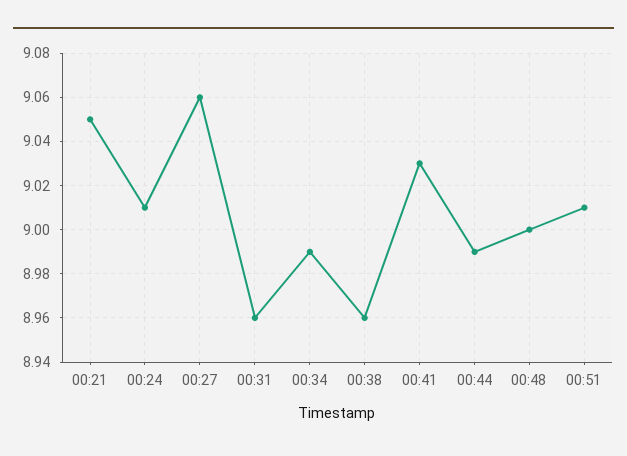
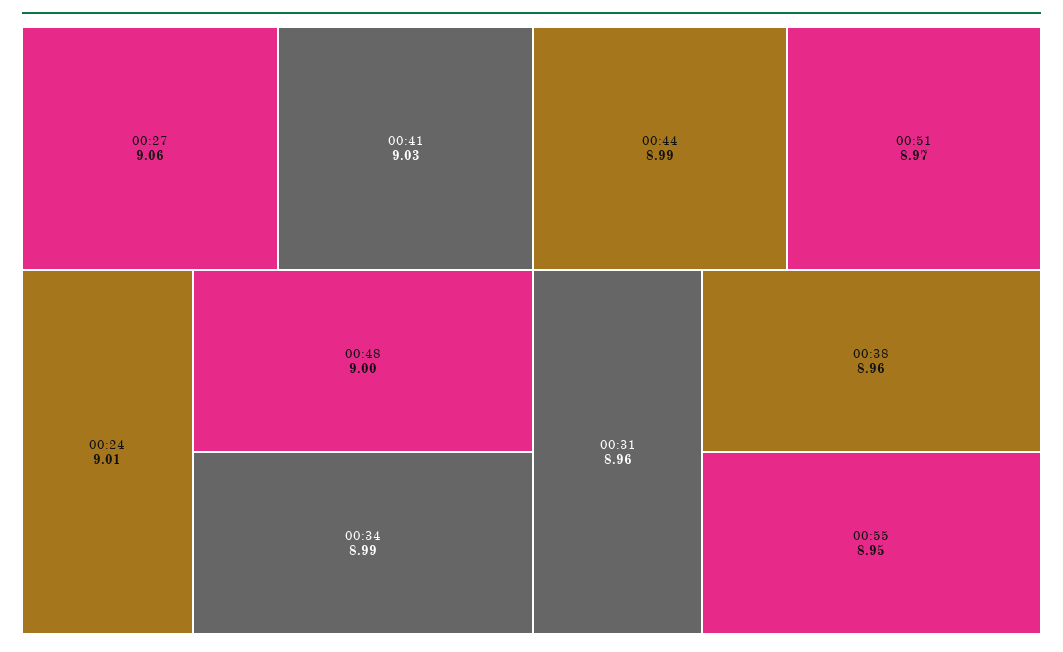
00:21: 9.05 -> none
00:51: 9.01 -> 8.97
00:55: none -> 8.95

